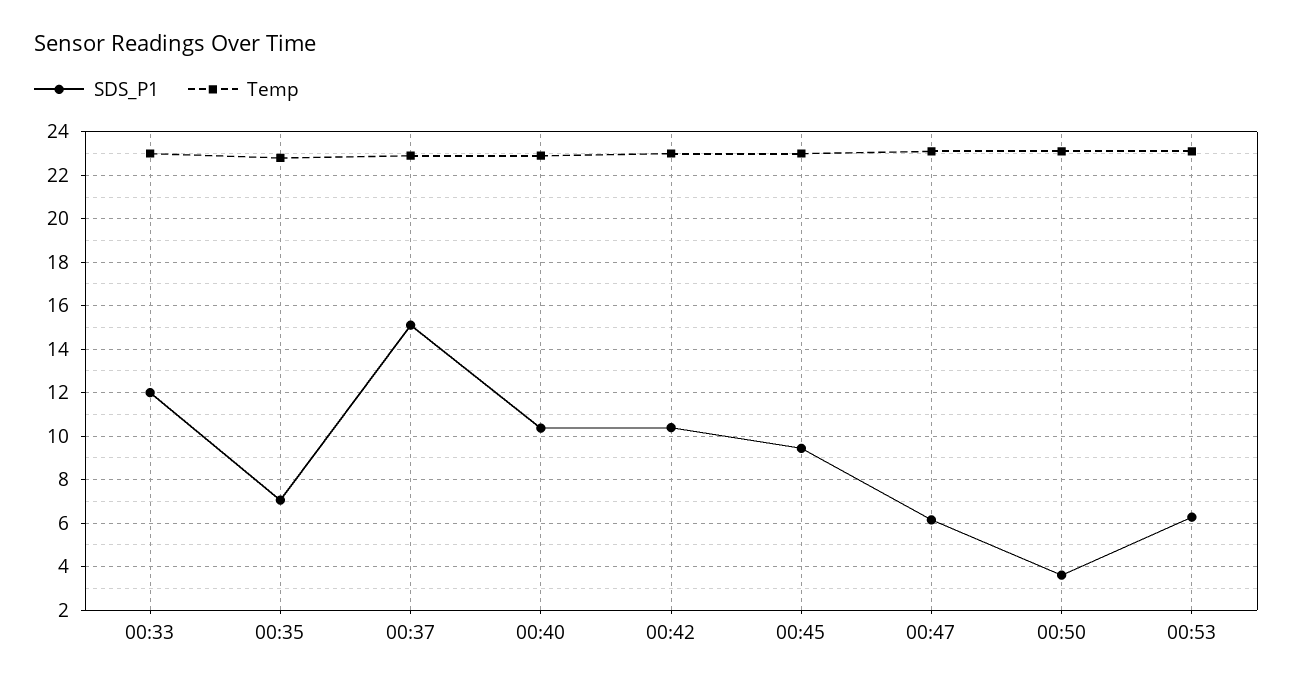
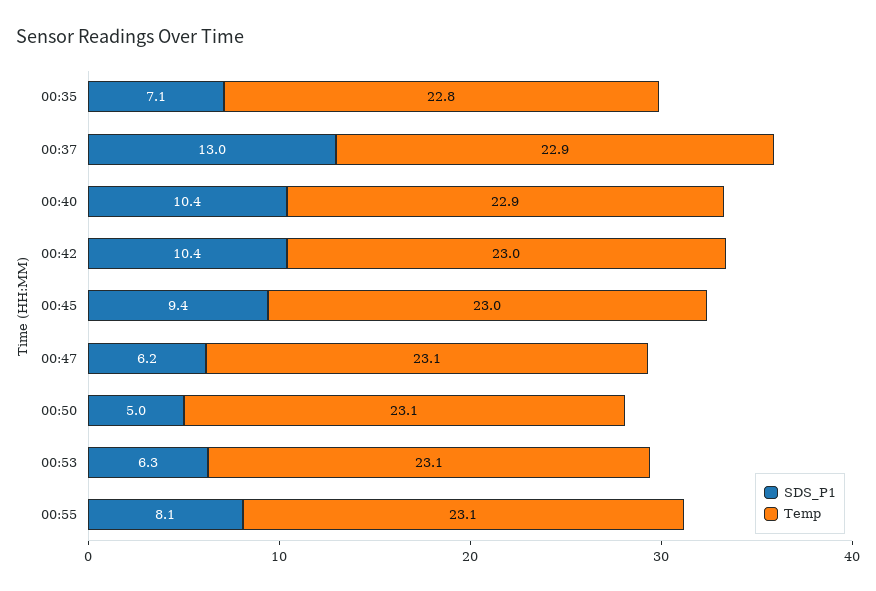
SDS_P1, 00:33: 12 -> none
Temp, 00:33: 23 -> none
SDS_P1, 00:37: 15 -> 13
SDS_P1, 00:50: 3.5 -> 5
SDS_P1, 00:55: none -> 8.1
Temp, 00:55: none -> 23.1

